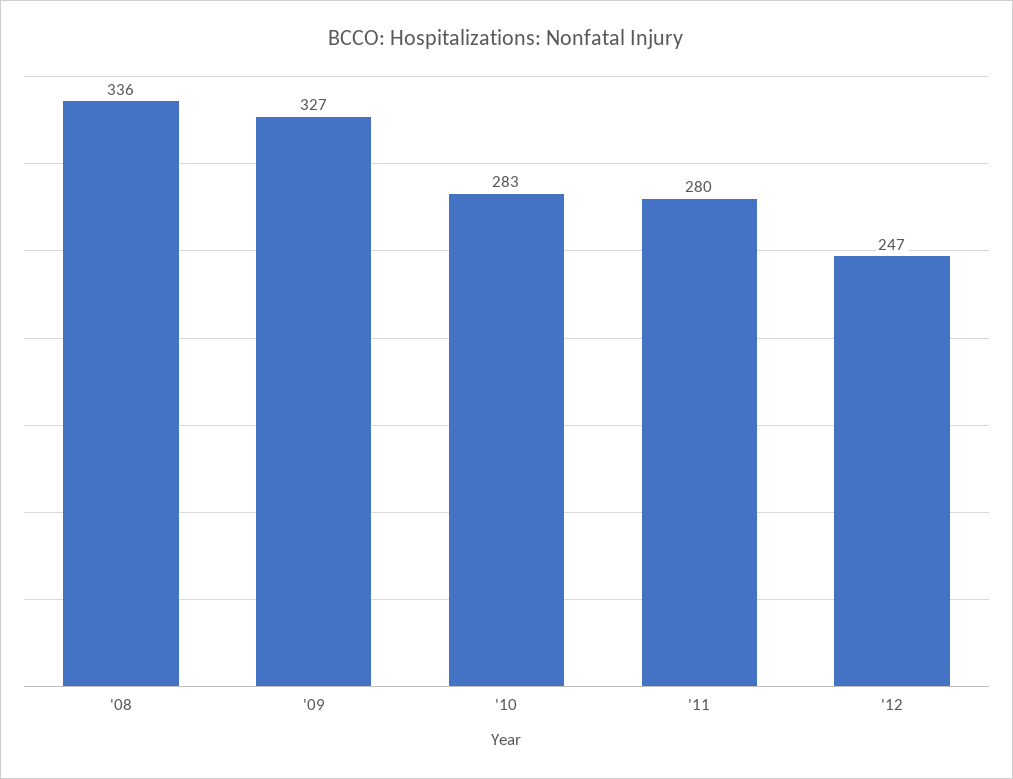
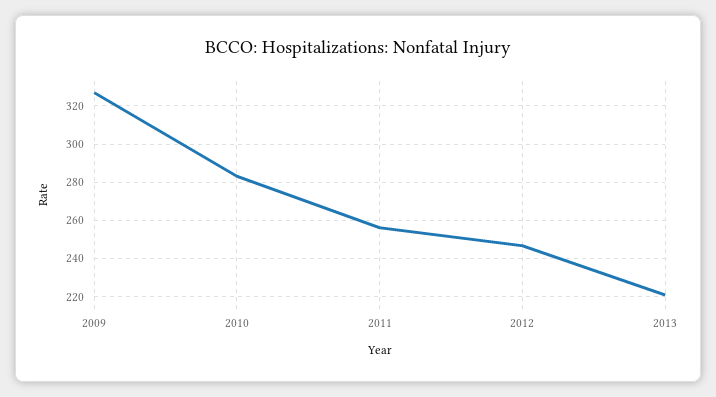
'08: 336 -> none
'11: 280 -> 255
2013: none -> 220

